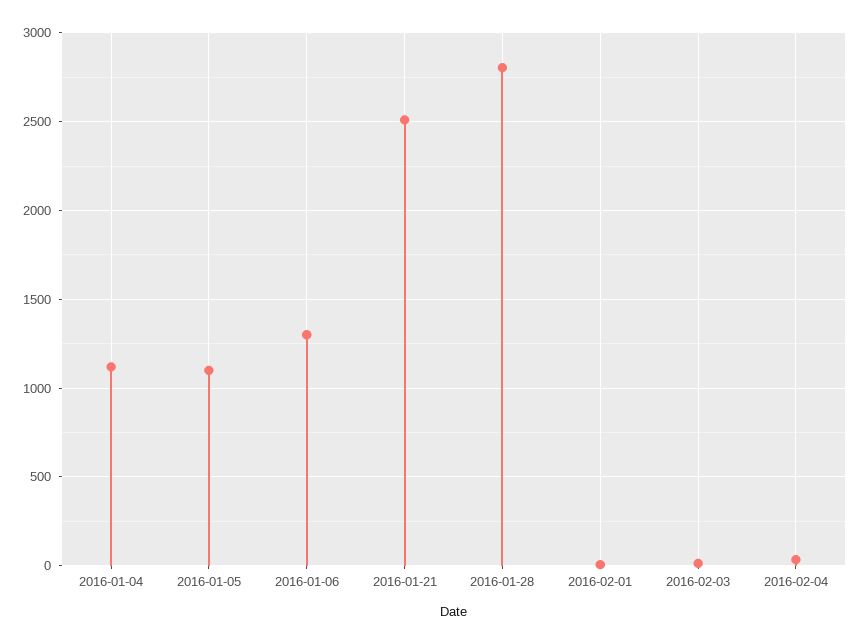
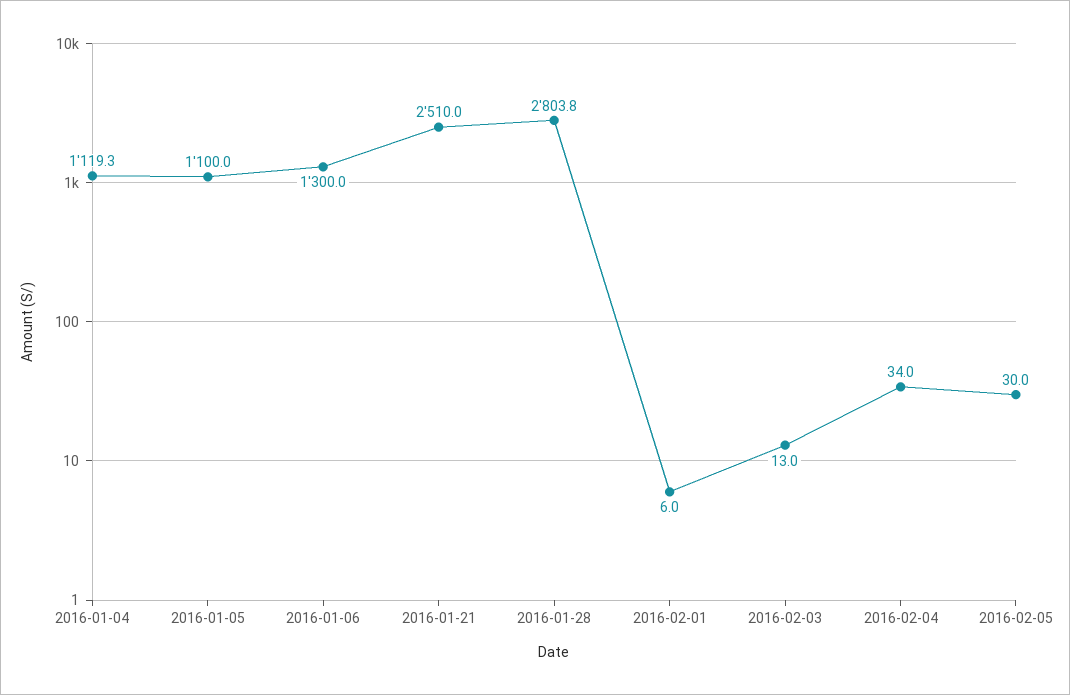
2016-02-05: none -> 30

